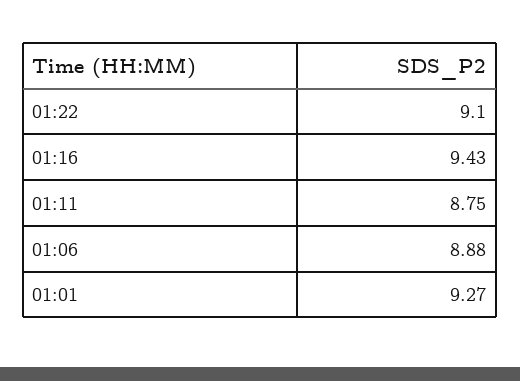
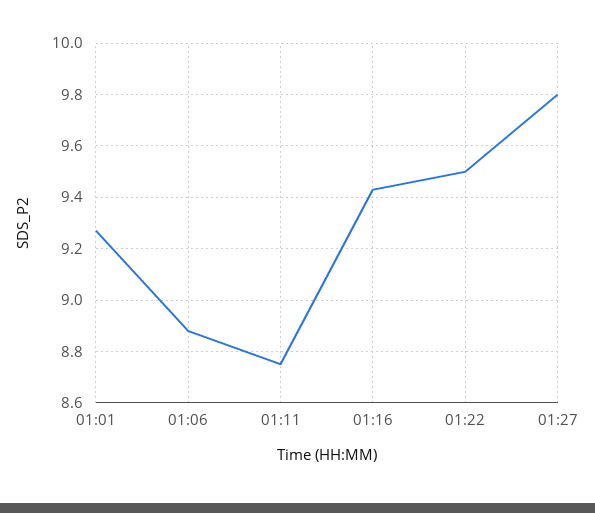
01:22: 9.1 -> 9.5
01:27: none -> 9.8

